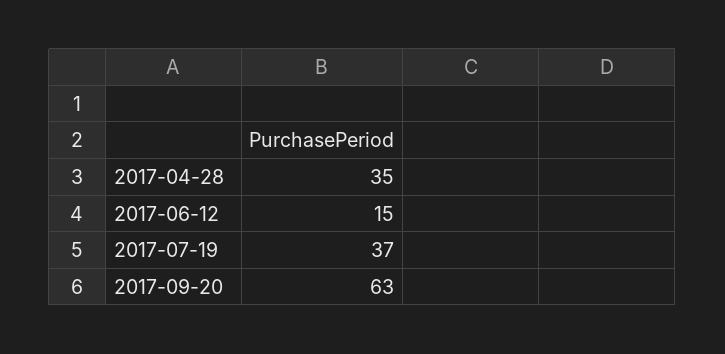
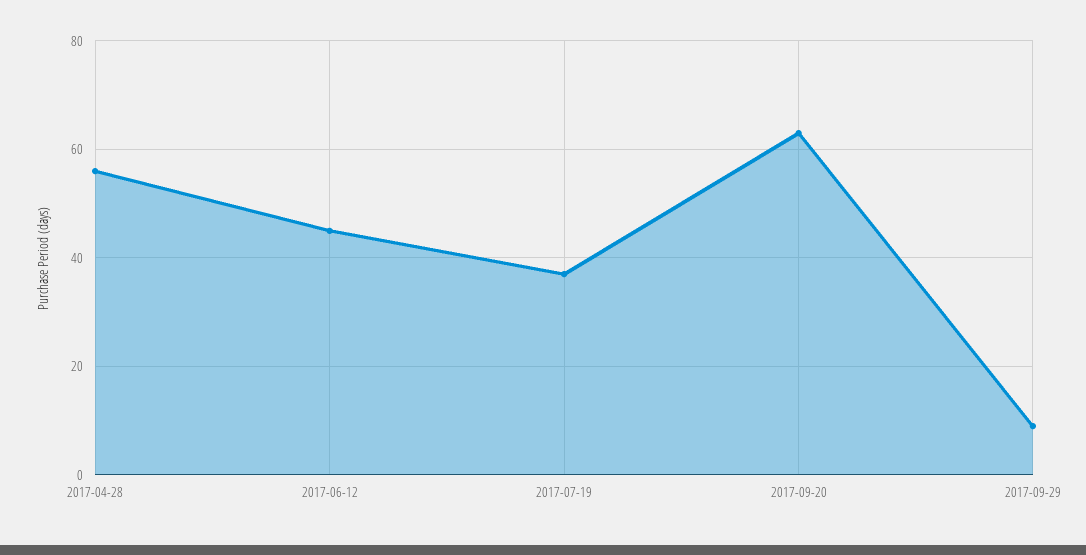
2017-04-28: 35 -> 55
2017-06-12: 15 -> 45
2017-09-29: none -> 10

